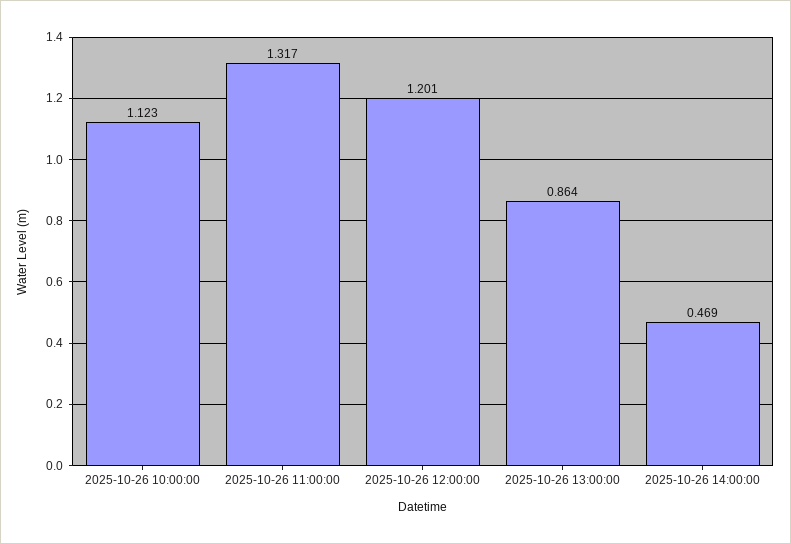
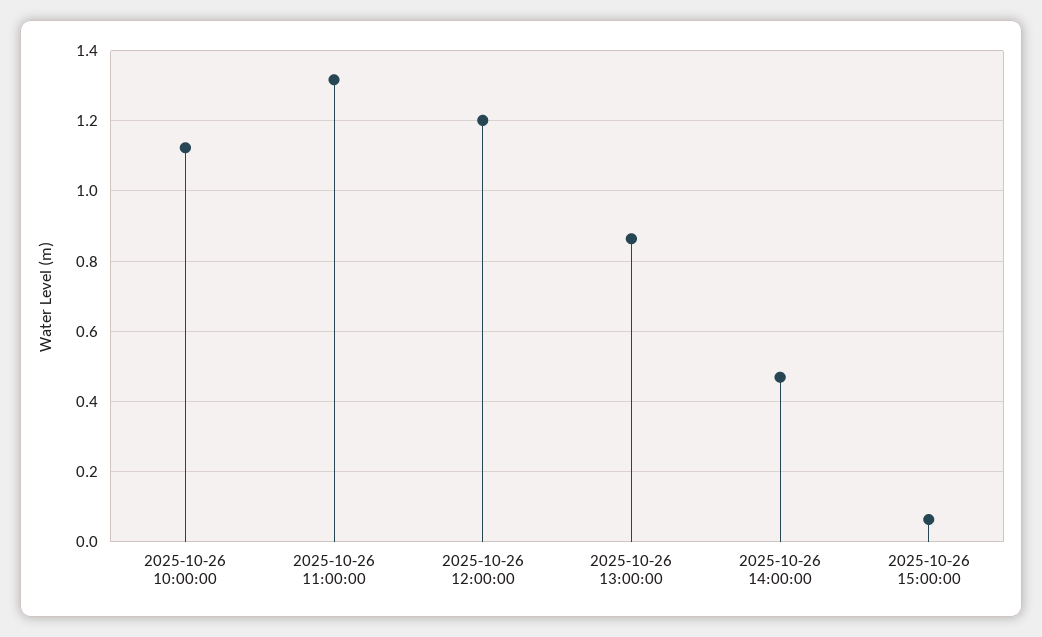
2025-10-26 15:00:00: none -> 0.06

